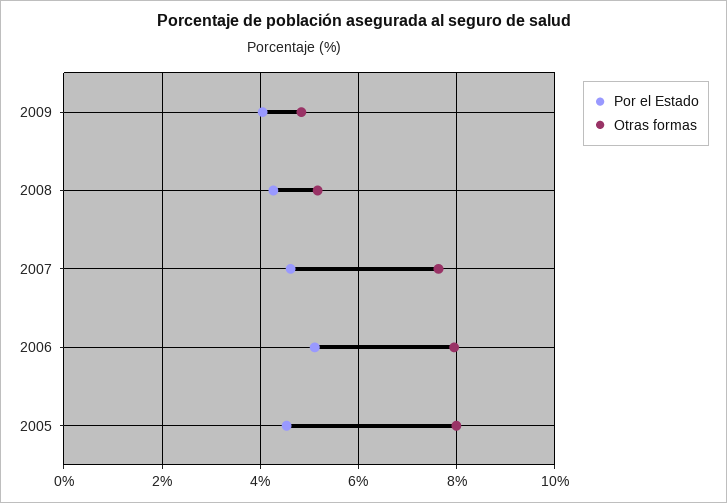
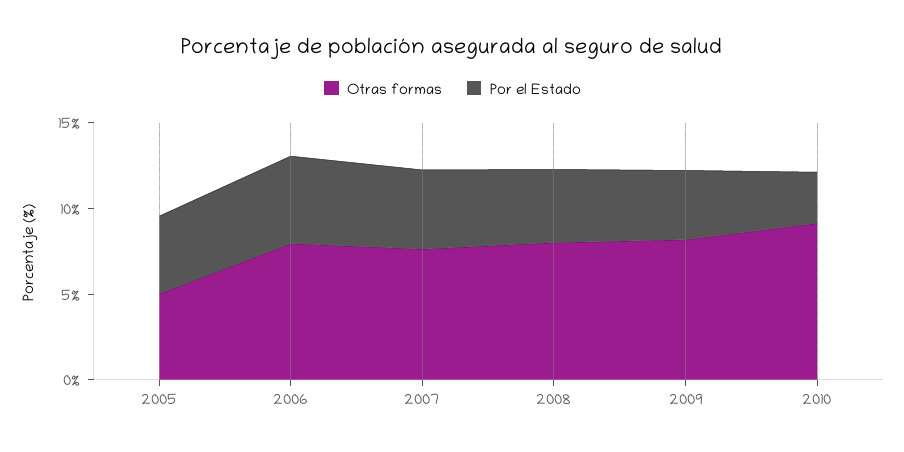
Otras formas, 2009: 4.8 -> 8
Otras formas, 2008: 5.2 -> 8
Otras formas, 2005: 8 -> 5
Otras formas, 2010: none -> 9
Por el Estado, 2010: none -> 3

